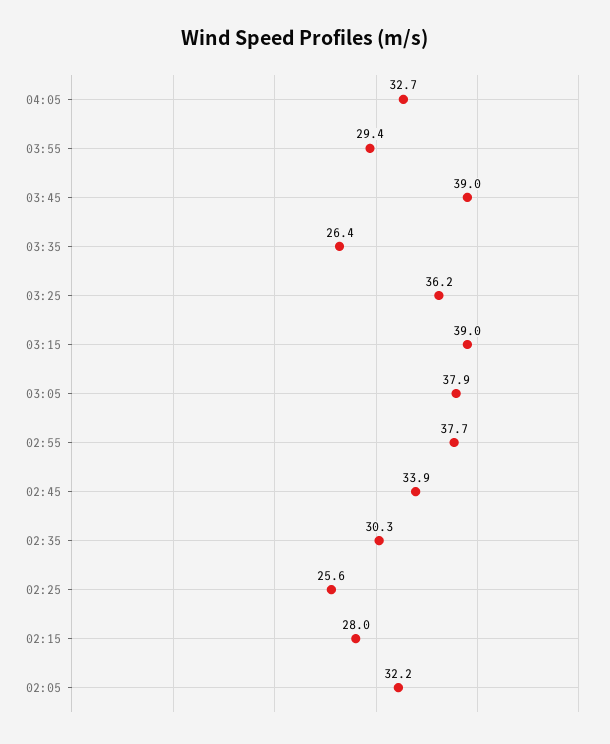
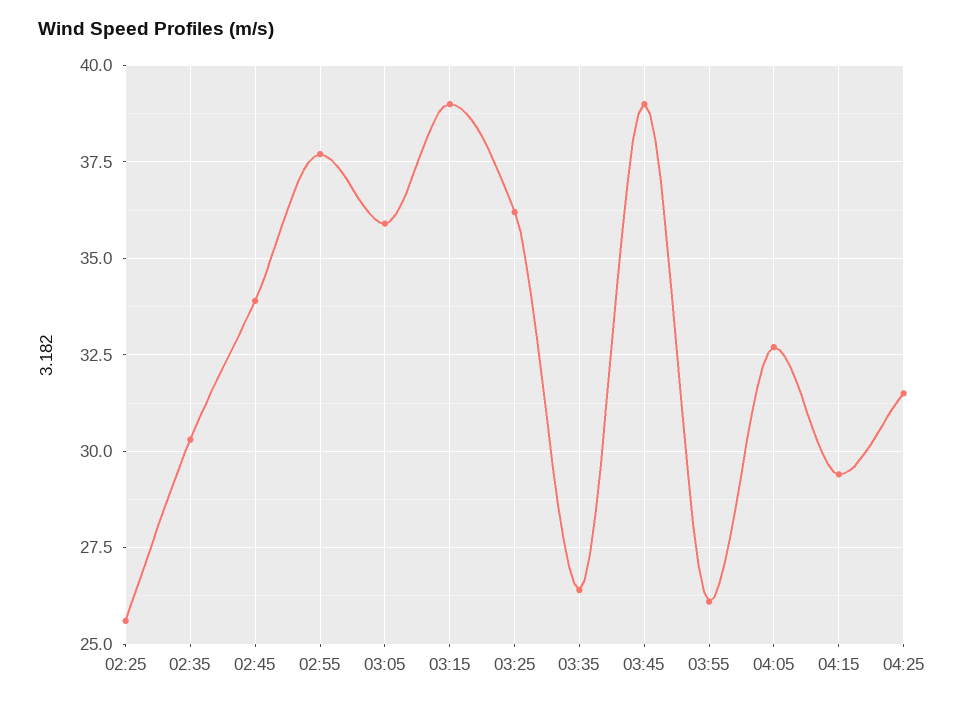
03:55: 29.4 -> 26
03:05: 37.9 -> 36
02:15: 28 -> none
02:05: 32.2 -> none
04:15: none -> 29.5
04:25: none -> 31.5

